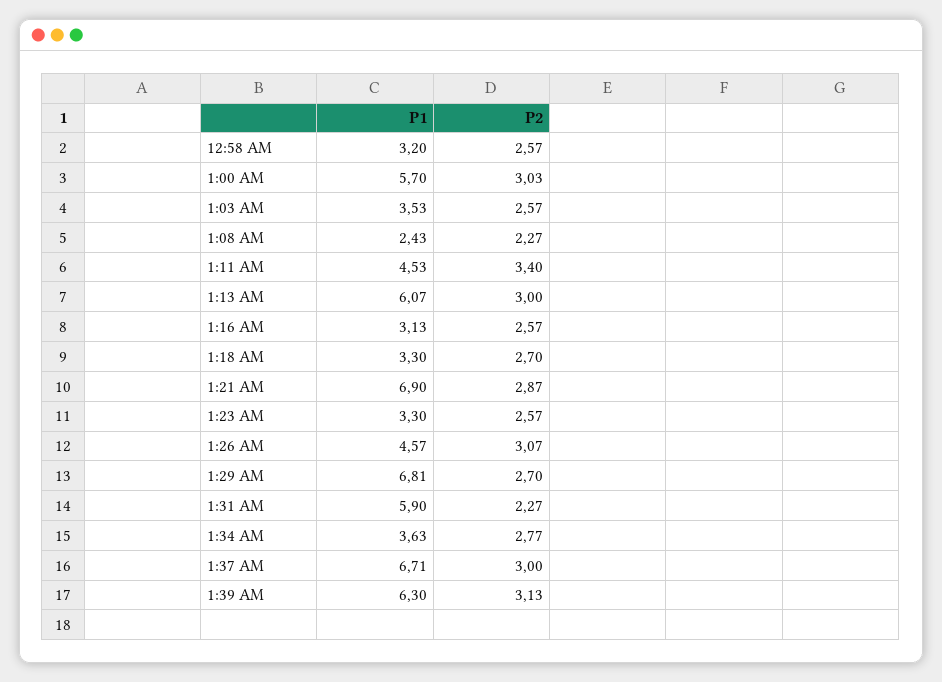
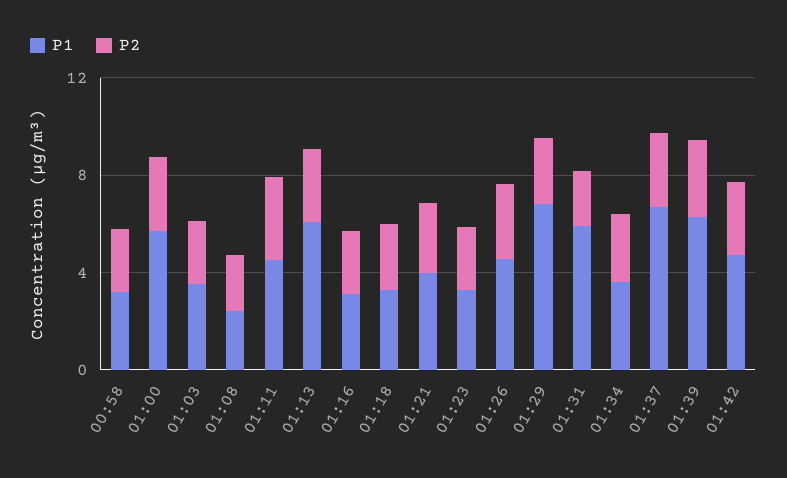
P1, 1:21 AM: 6.9 -> 4
P1, 01:42: none -> 5
P2, 01:42: none -> 3

